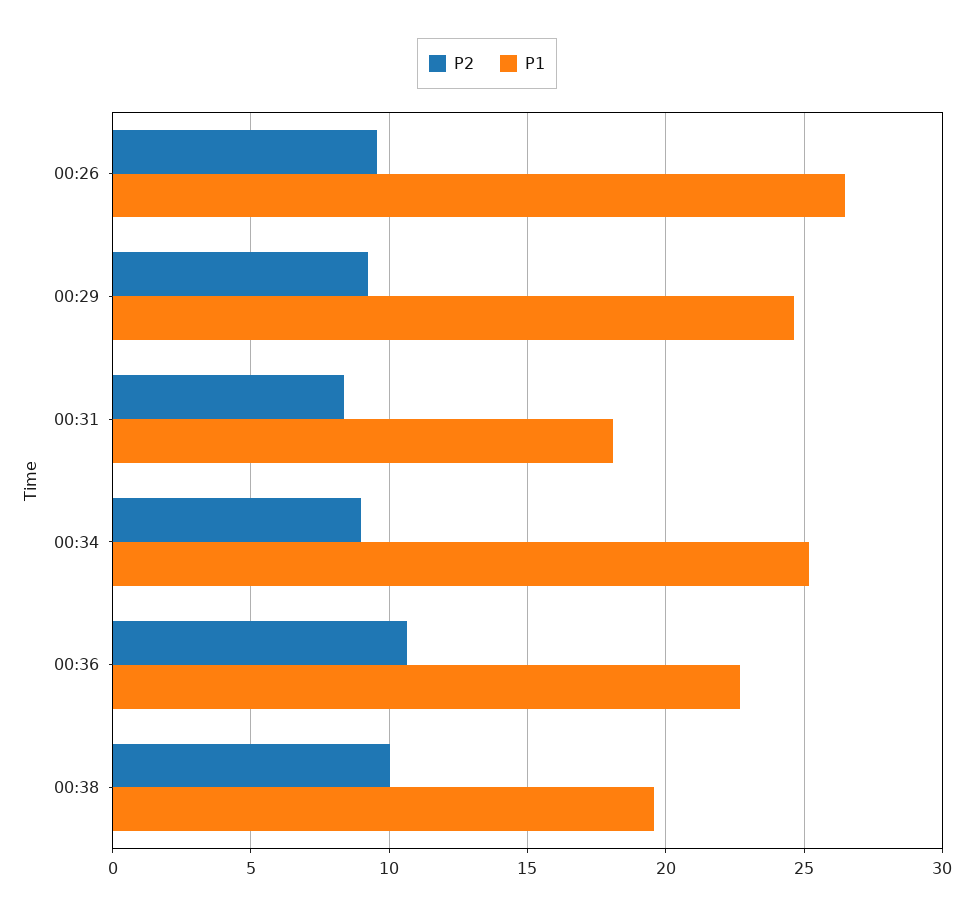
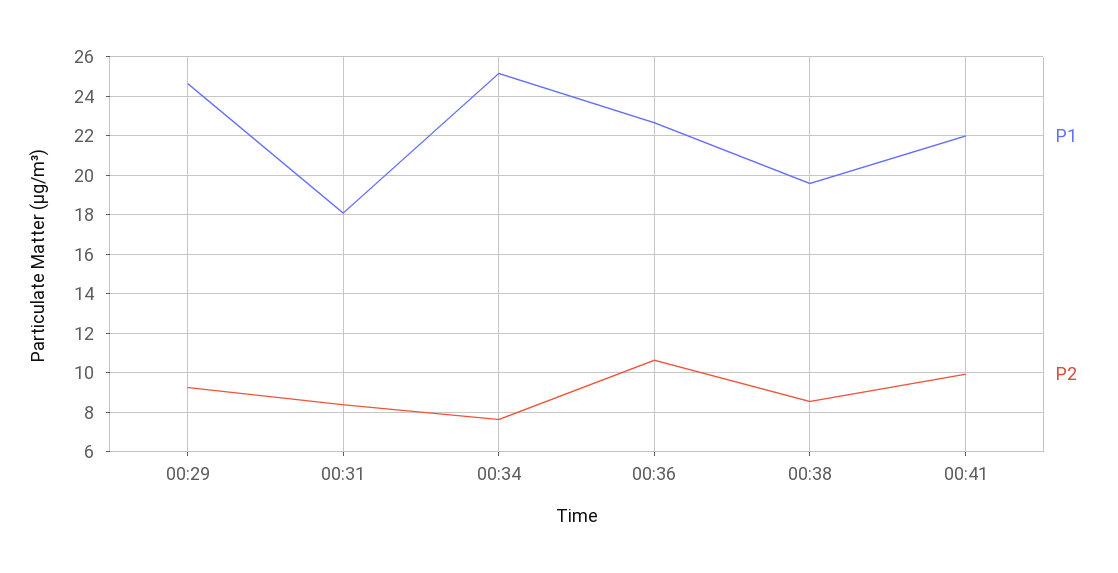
P2, 00:26: 9.5 -> none
P1, 00:26: 26.5 -> none
P2, 00:34: 9 -> 7.5
P2, 00:38: 10 -> 8.5
P1, 00:41: none -> 22
P2, 00:41: none -> 10

